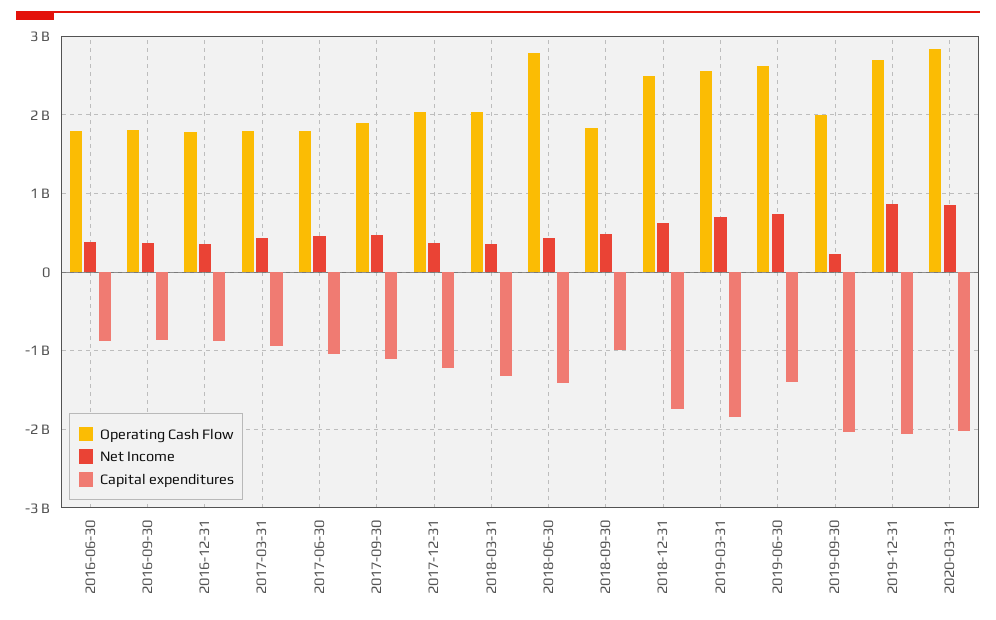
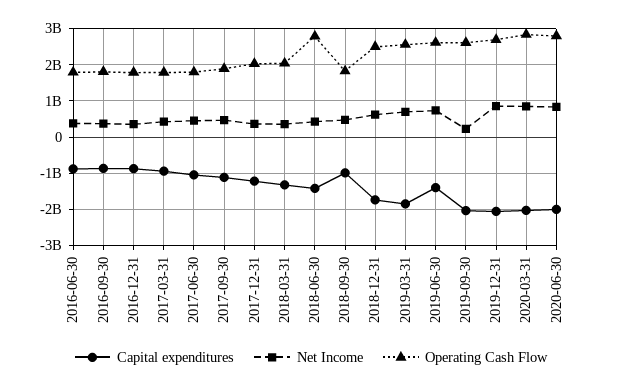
Operating Cash Flow, 2019-09-30: 2000000000 -> 2600000000
Capital expenditures, 2020-06-30: none -> -2000000000
Net Income, 2020-06-30: none -> 800000000
Operating Cash Flow, 2020-06-30: none -> 2800000000

